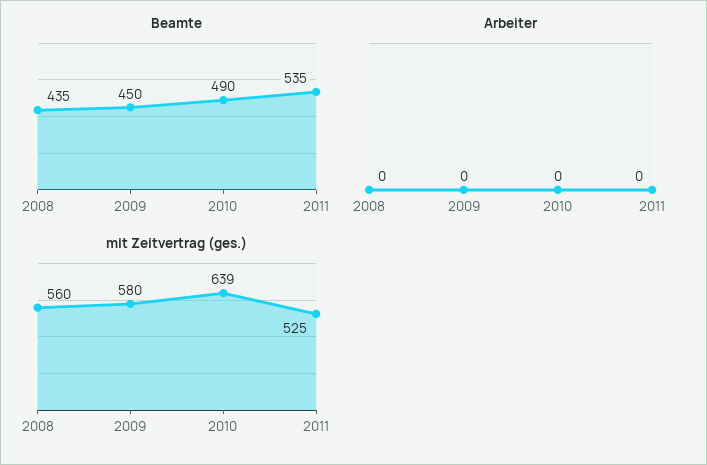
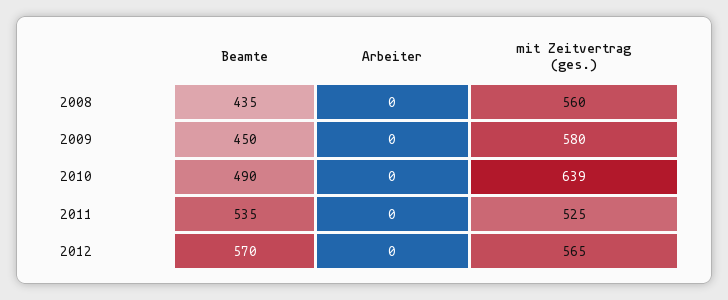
Beamte, 2012: none -> 570
Arbeiter, 2012: none -> 0
mit Zeitvertrag (ges.), 2012: none -> 565

